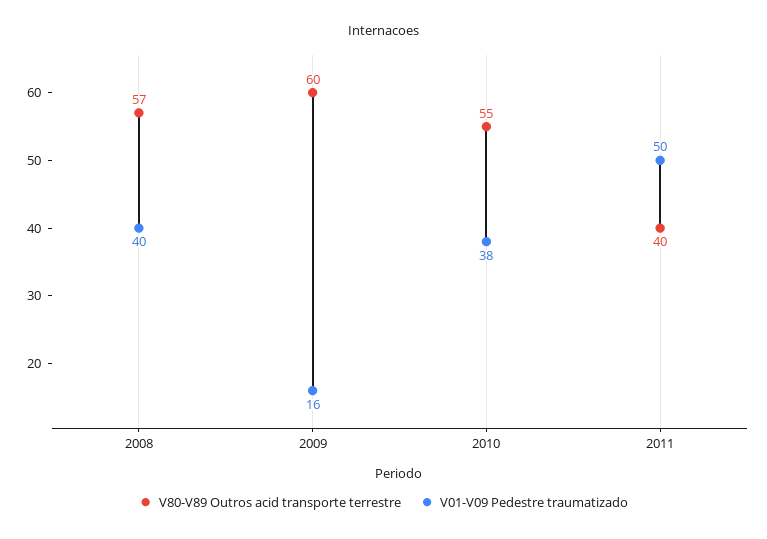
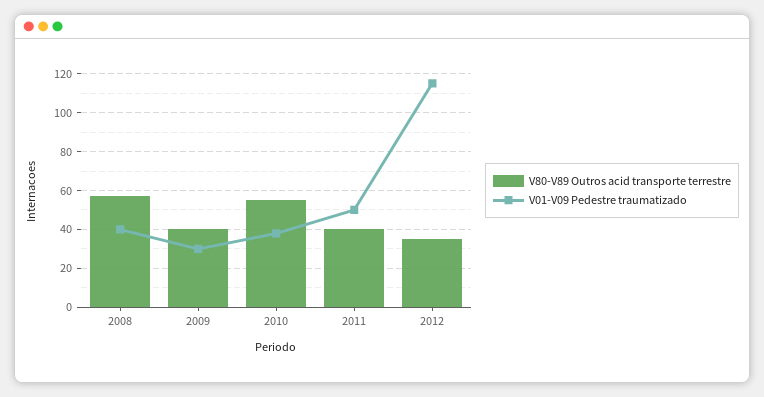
V80-V89 Outros acid transporte terrestre, 2009: 60 -> 40
V01-V09 Pedestre traumatizado, 2009: 16 -> 30
V80-V89 Outros acid transporte terrestre, 2012: none -> 35
V01-V09 Pedestre traumatizado, 2012: none -> 115

